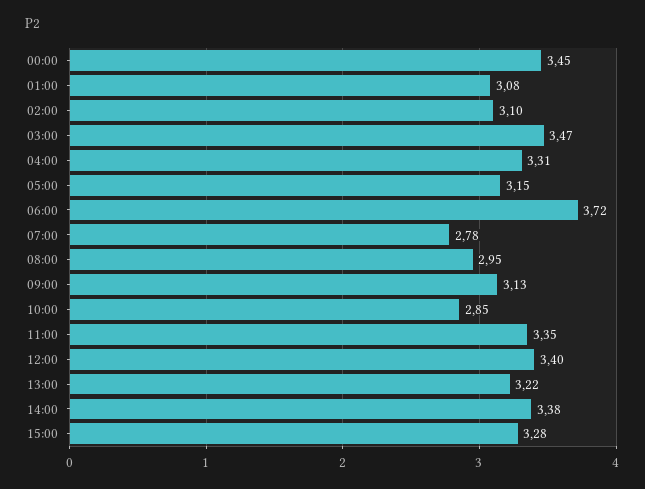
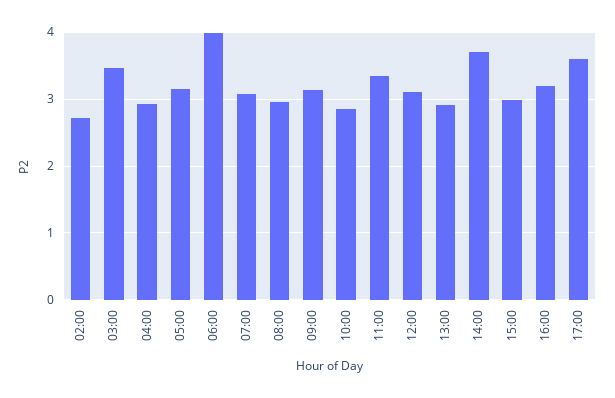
00:00: 3.45 -> none
01:00: 3.08 -> none
02:00: 3.1 -> 2.7
04:00: 3.31 -> 2.9
06:00: 3.72 -> 4
07:00: 2.78 -> 3.1
12:00: 3.4 -> 3.1
13:00: 3.22 -> 2.9
14:00: 3.38 -> 3.7
15:00: 3.28 -> 3
16:00: none -> 3.2
17:00: none -> 3.6

